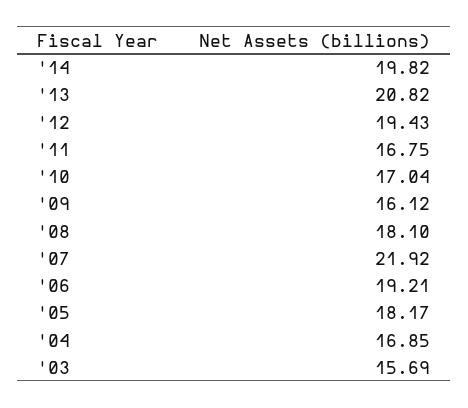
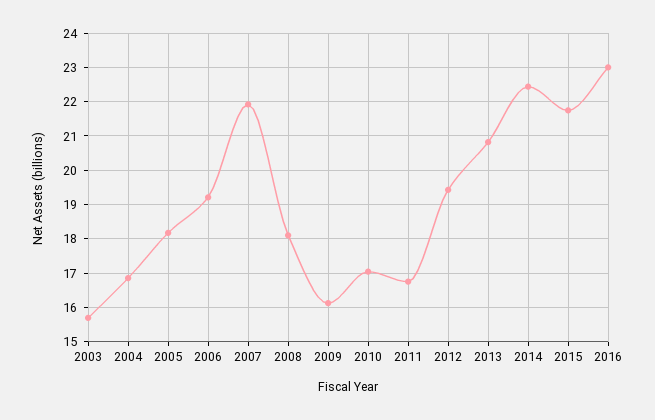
'14: 19.82 -> 22.4
2015: none -> 21.8
2016: none -> 23

